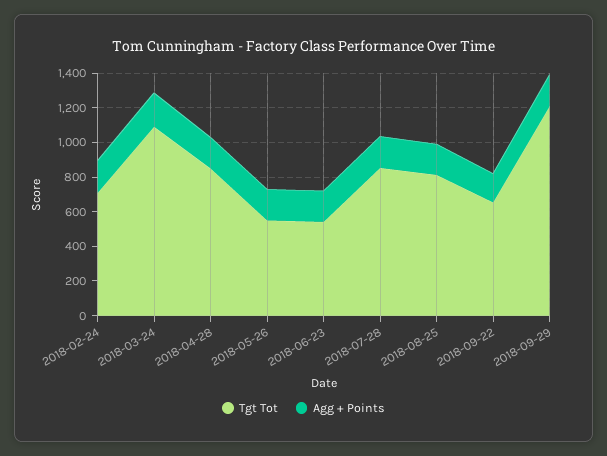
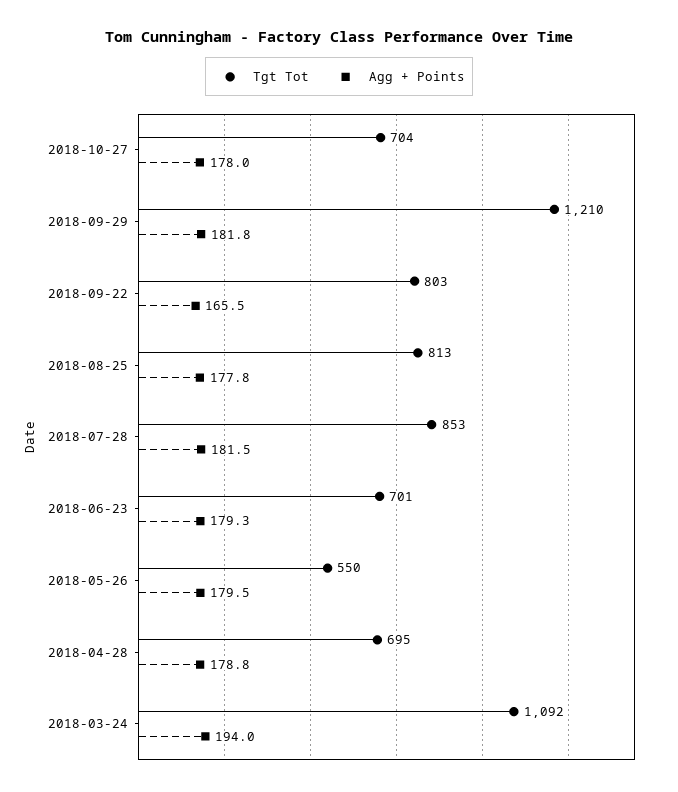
Tgt Tot, 2018-02-24: 700 -> none
Agg + Points, 2018-02-24: 200 -> none
Tgt Tot, 2018-04-28: 850 -> 695
Tgt Tot, 2018-06-23: 550 -> 701
Tgt Tot, 2018-09-22: 650 -> 803
Tgt Tot, 2018-10-27: none -> 704
Agg + Points, 2018-10-27: none -> 178

